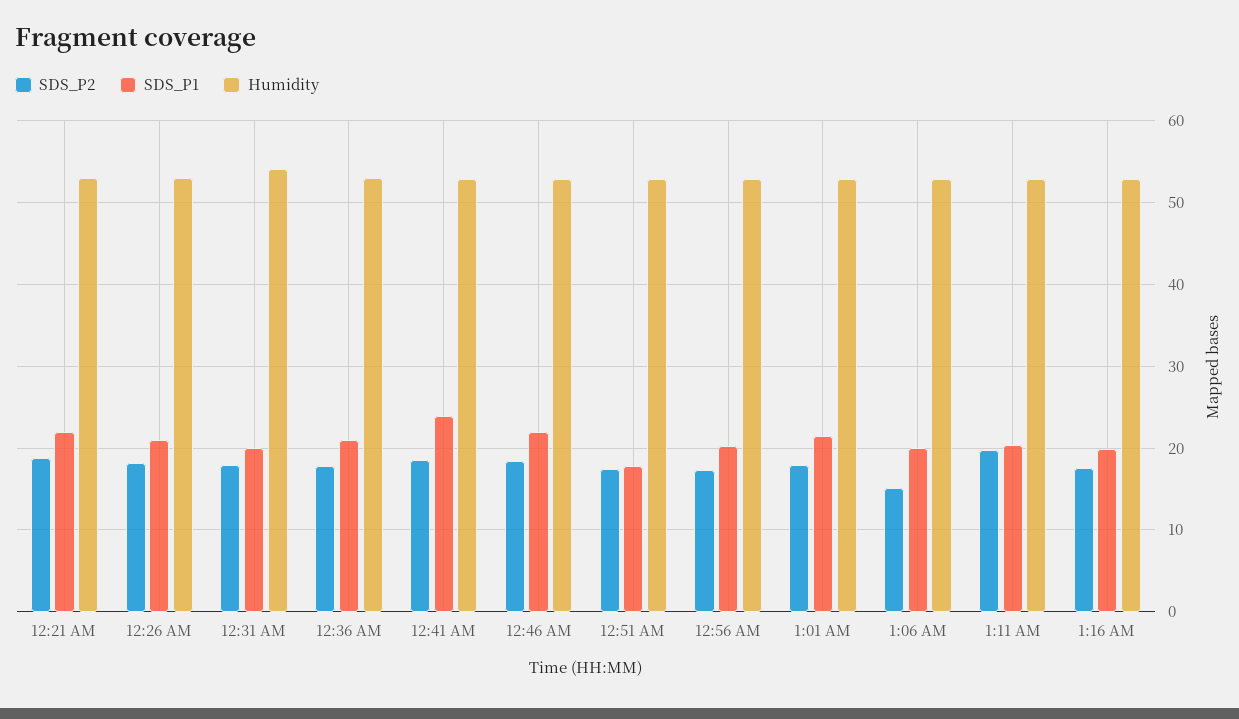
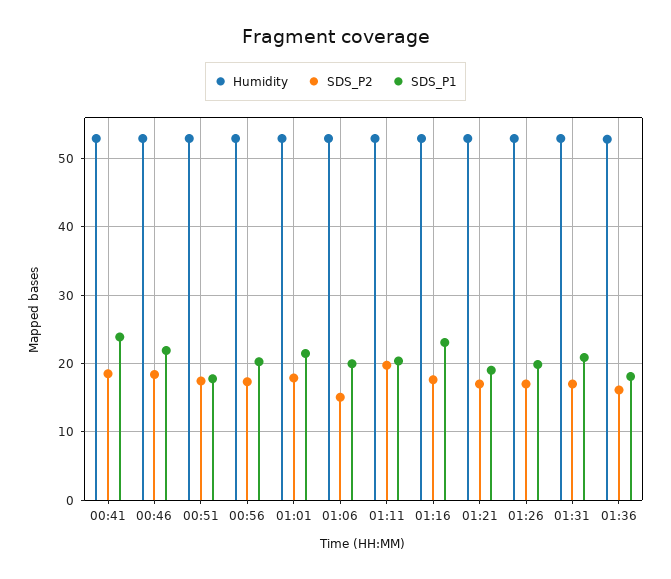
SDS_P2, 12:21 AM: 19 -> none
SDS_P1, 12:21 AM: 22 -> none
Humidity, 12:21 AM: 53 -> none
SDS_P2, 12:26 AM: 18 -> none
SDS_P1, 12:26 AM: 21 -> none
Humidity, 12:26 AM: 53 -> none
SDS_P2, 12:31 AM: 18 -> none
SDS_P1, 12:31 AM: 20 -> none
Humidity, 12:31 AM: 54 -> none
SDS_P2, 12:36 AM: 18 -> none
SDS_P1, 12:36 AM: 21 -> none
Humidity, 12:36 AM: 53 -> none
SDS_P1, 1:16 AM: 20 -> 23
Humidity, 01:21: none -> 53
SDS_P2, 01:21: none -> 17
SDS_P1, 01:21: none -> 19
Humidity, 01:26: none -> 53
SDS_P2, 01:26: none -> 17
SDS_P1, 01:26: none -> 20
Humidity, 01:31: none -> 53
SDS_P2, 01:31: none -> 17
SDS_P1, 01:31: none -> 21
Humidity, 01:36: none -> 53
SDS_P2, 01:36: none -> 16
SDS_P1, 01:36: none -> 18

